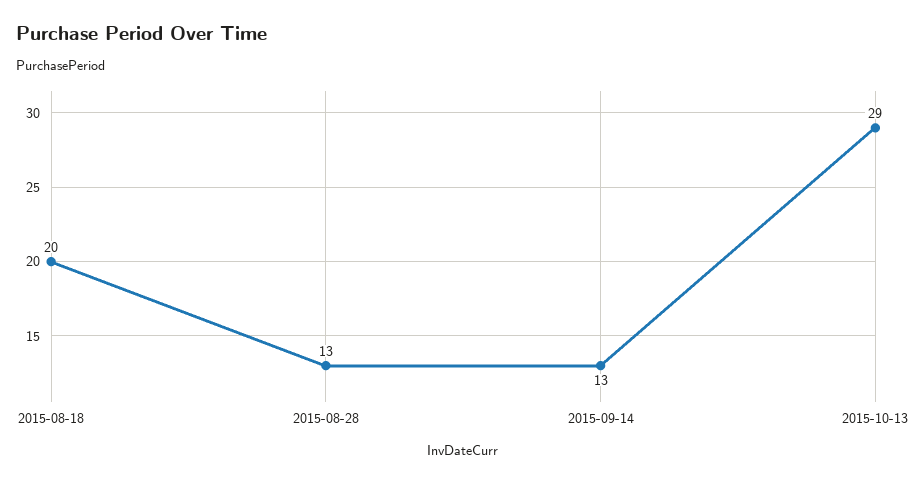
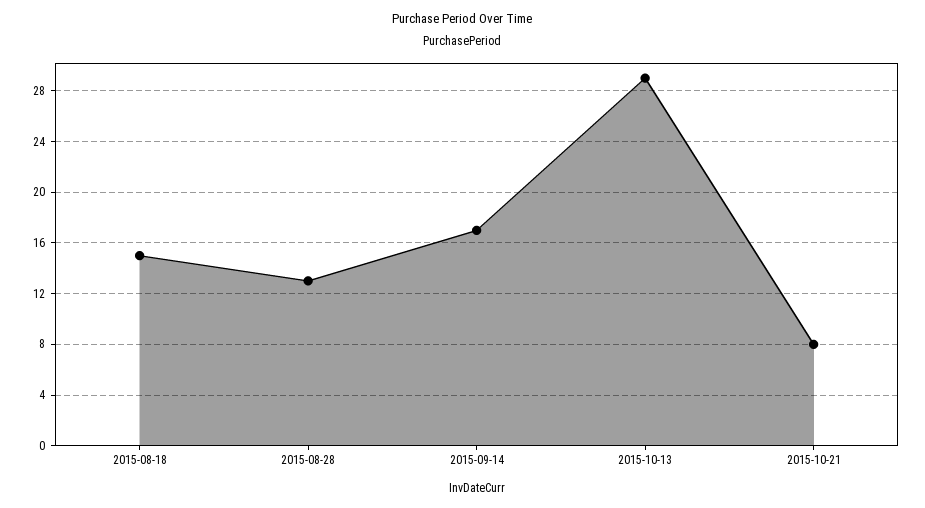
2015-08-18: 20 -> 15
2015-09-14: 13 -> 17
2015-10-21: none -> 8

